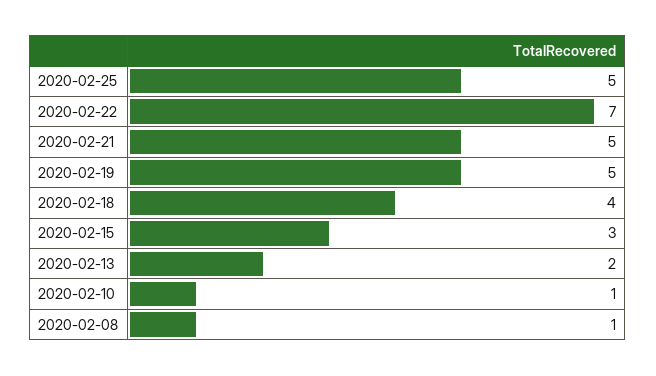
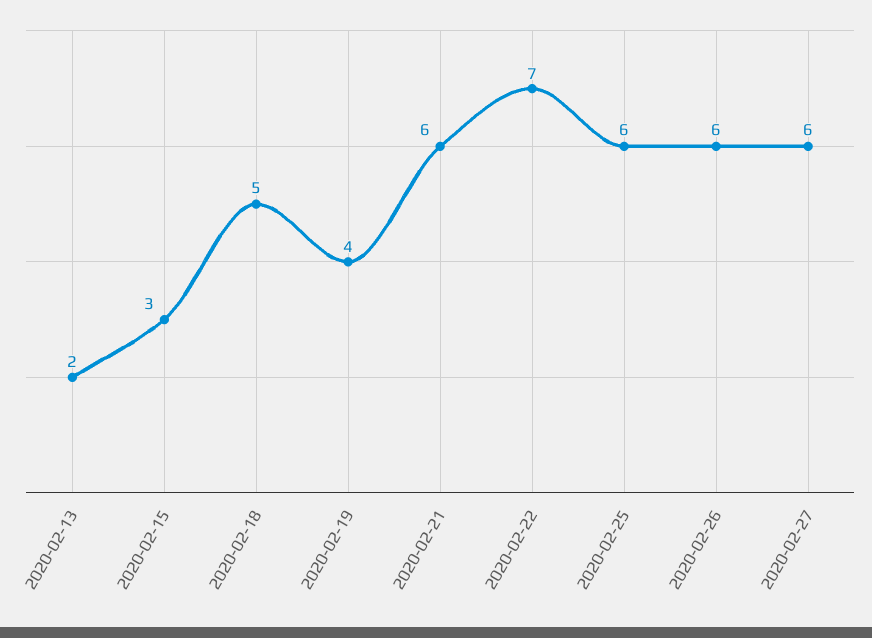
2020-02-25: 5 -> 6
2020-02-21: 5 -> 6
2020-02-19: 5 -> 4
2020-02-18: 4 -> 5
2020-02-10: 1 -> none
2020-02-08: 1 -> none
2020-02-26: none -> 6
2020-02-27: none -> 6

